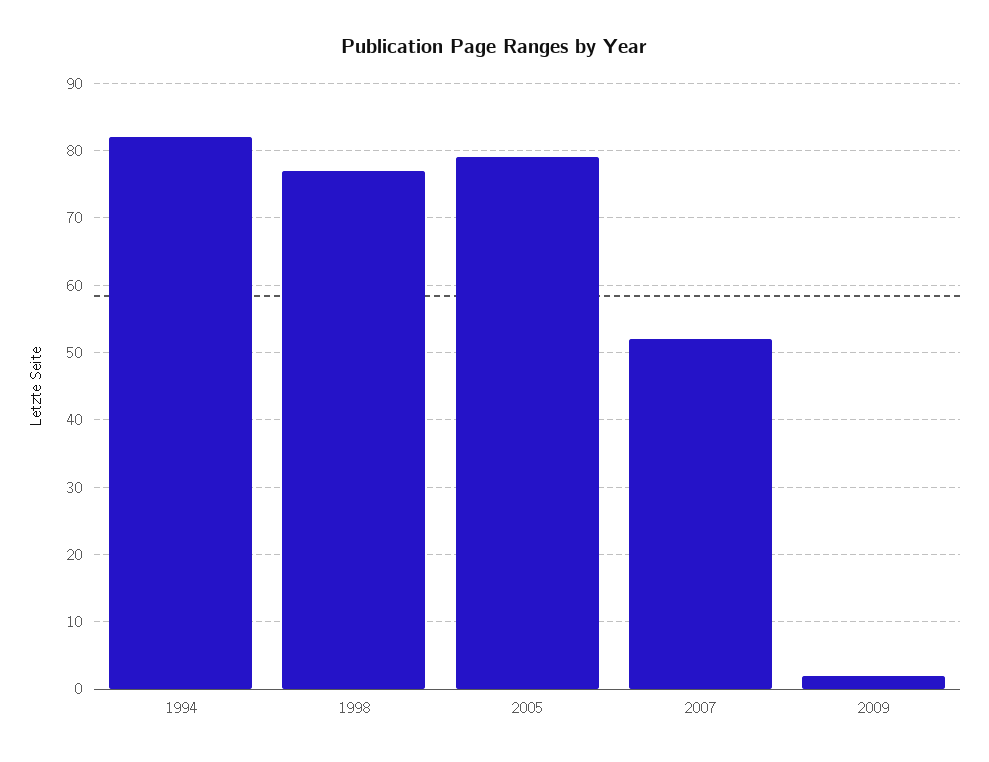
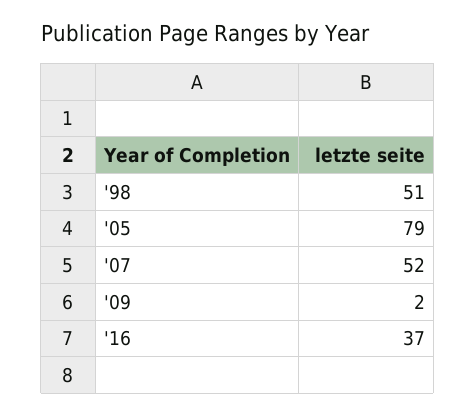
1994: 82 -> none
1998: 77 -> 51
'16: none -> 37

